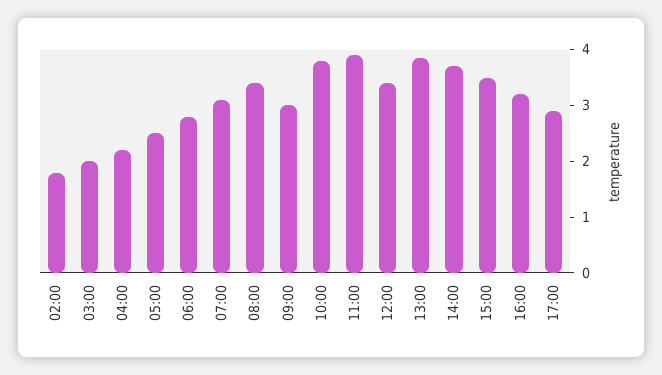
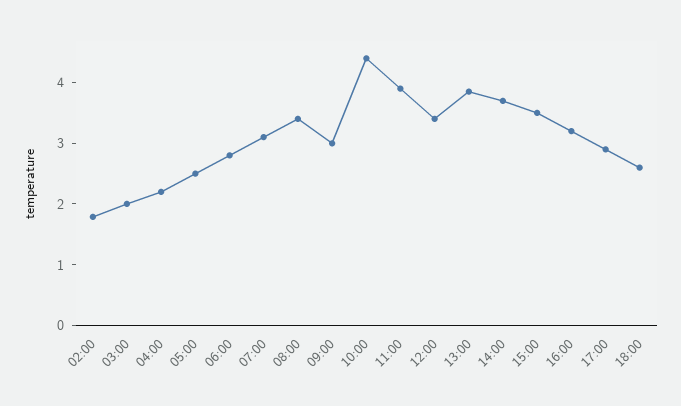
10:00: 3.8 -> 4.4
18:00: none -> 2.6

